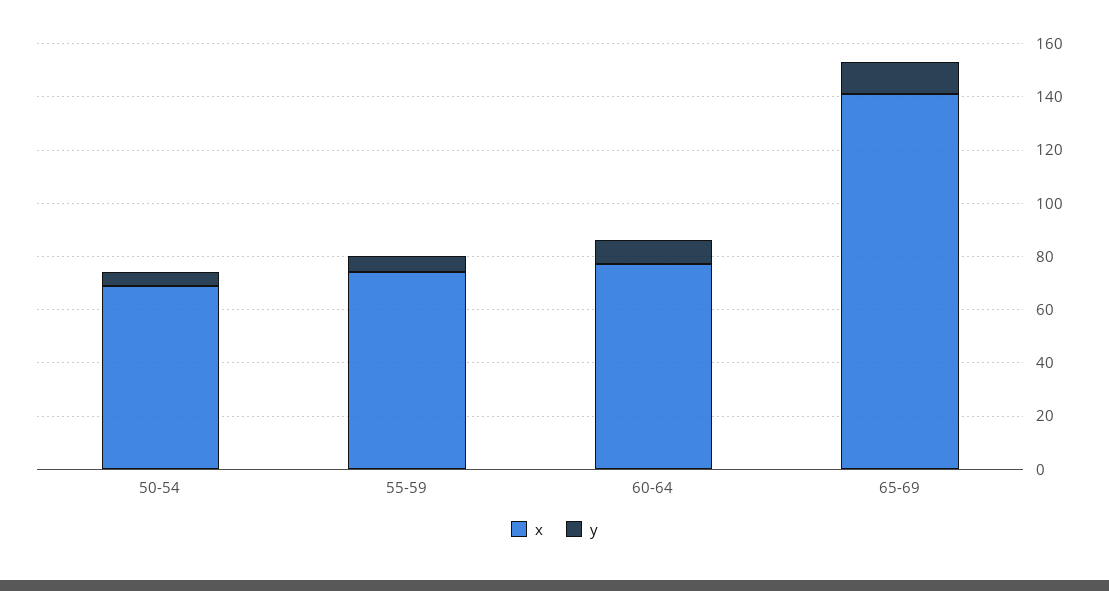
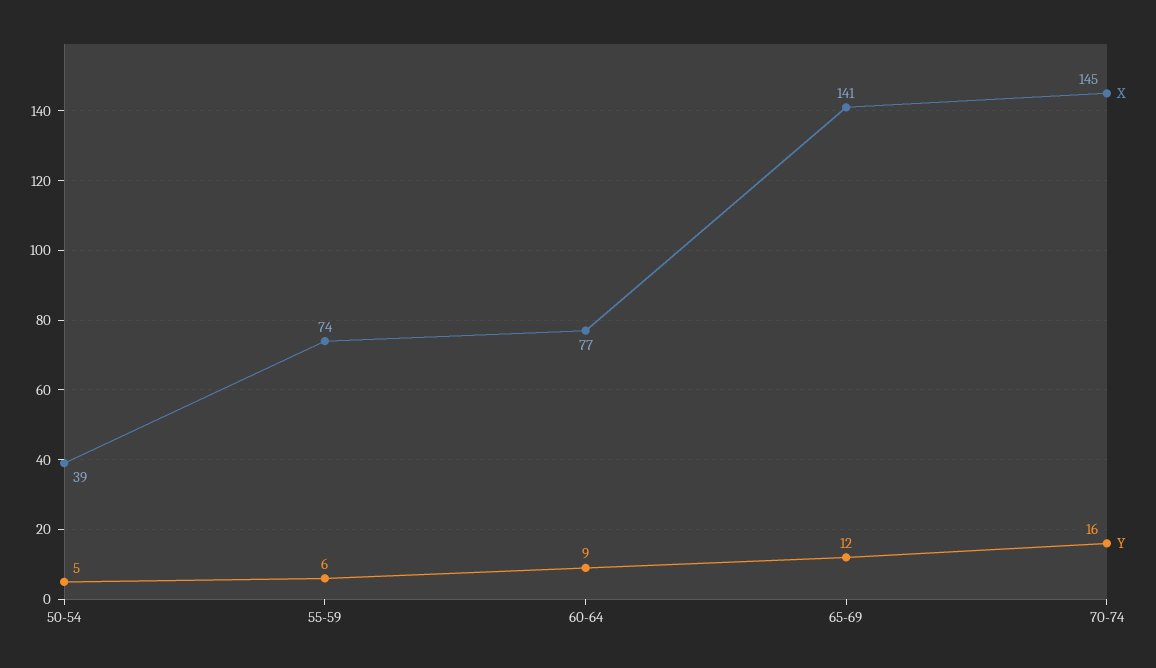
x, 50-54: 70 -> 39
x, 70-74: none -> 145
y, 70-74: none -> 16

